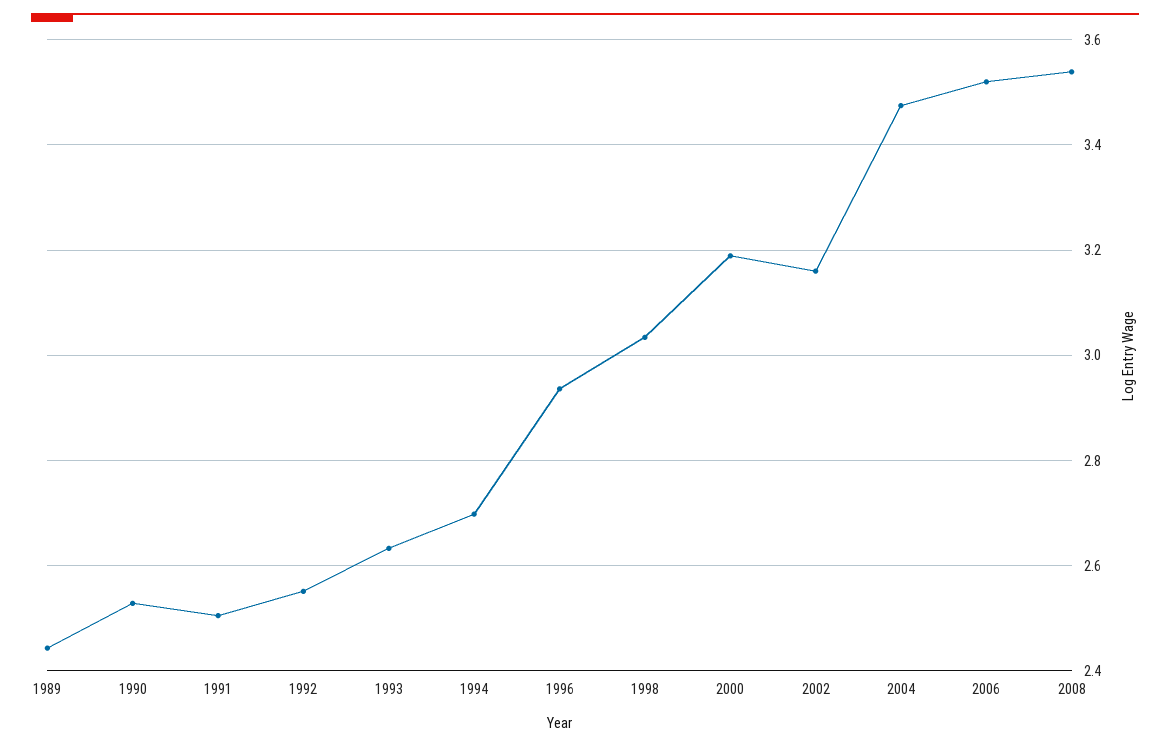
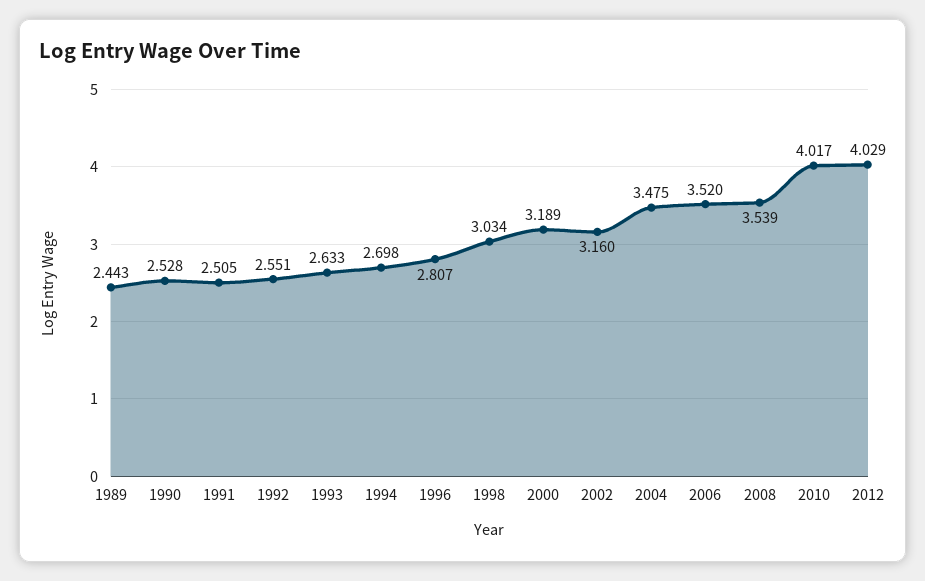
1996: 2.94 -> 2.807
2010: none -> 4.017
2012: none -> 4.029

